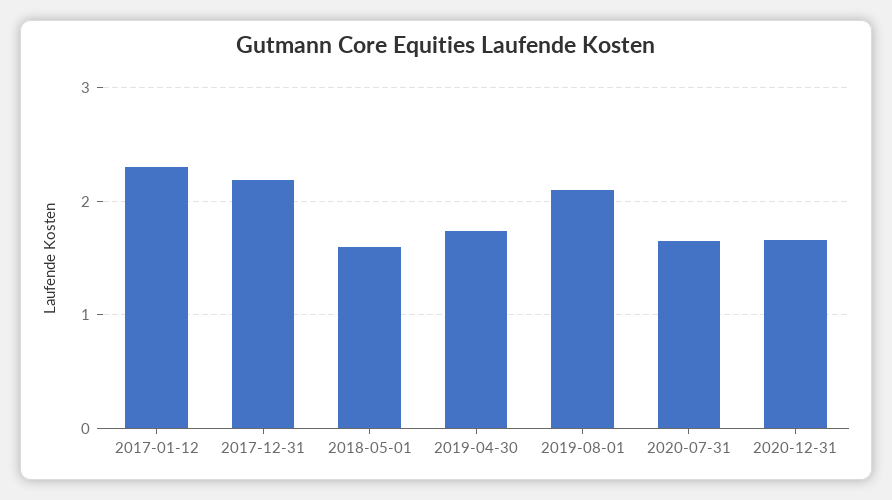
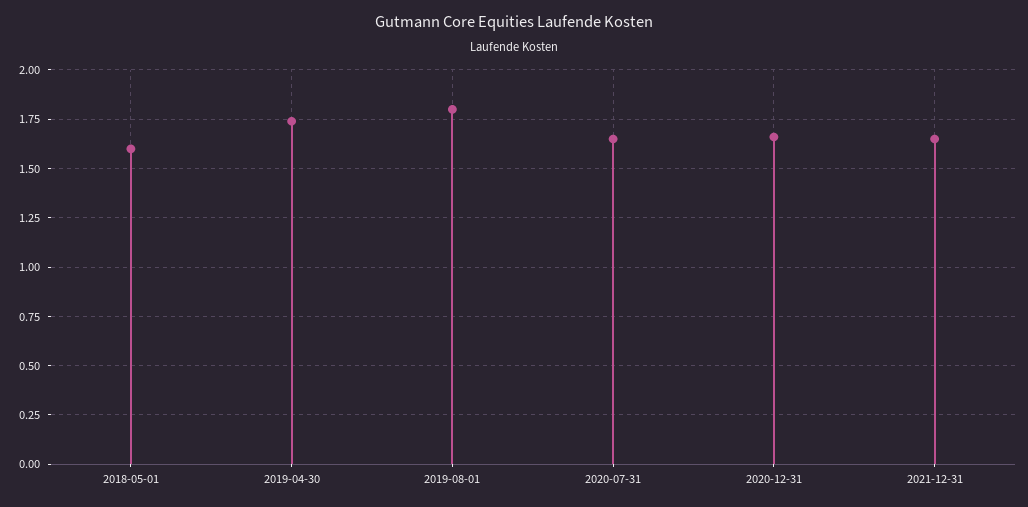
2017-01-12: 2.3 -> none
2017-12-31: 2.2 -> none
2019-08-01: 2.1 -> 1.8
2021-12-31: none -> 1.65

